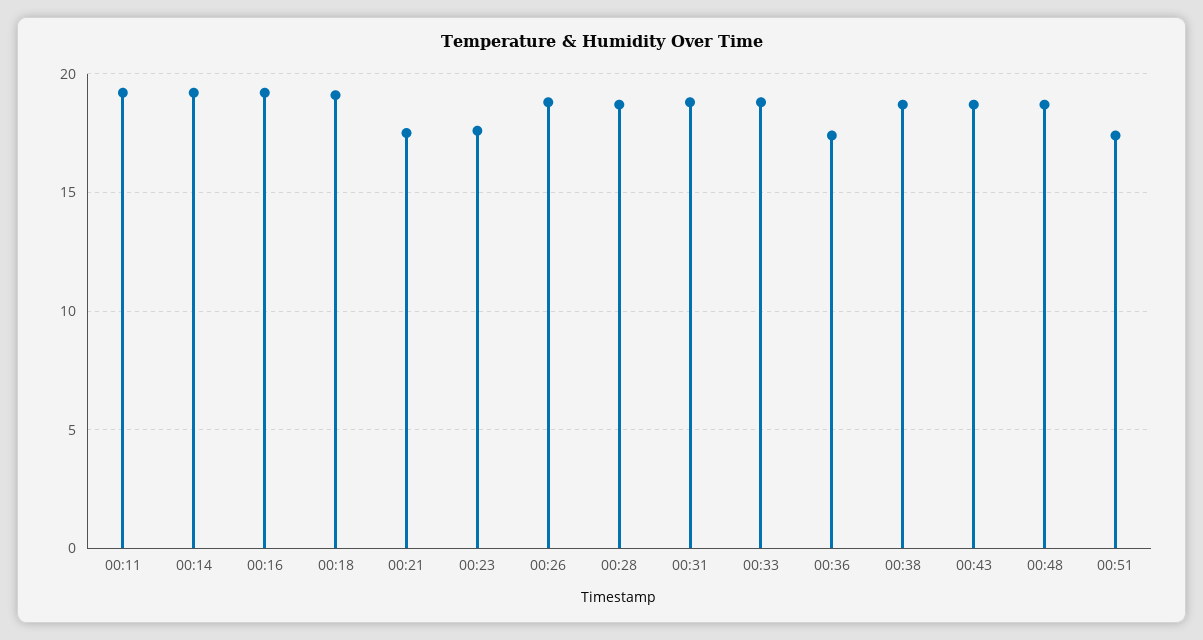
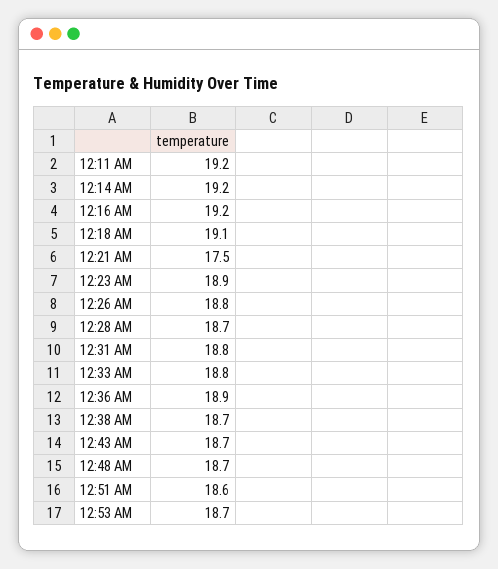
00:23: 17.5 -> 18.9
00:36: 17.5 -> 18.9
00:51: 17.5 -> 18.6
12:53 AM: none -> 18.7

